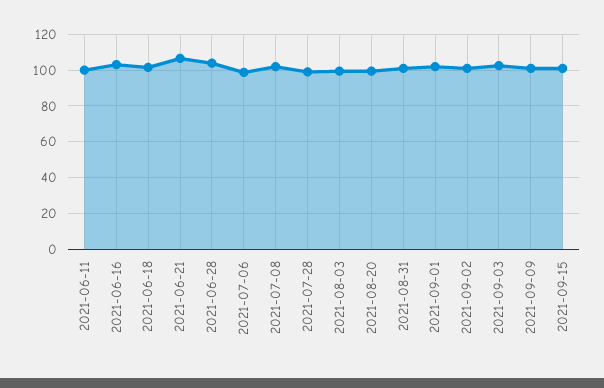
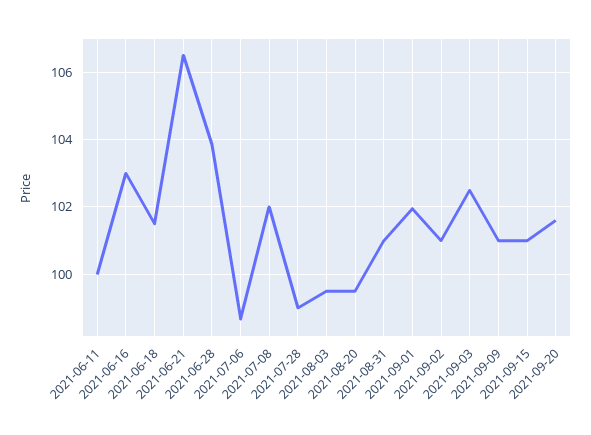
2021-09-20: none -> 101.6

